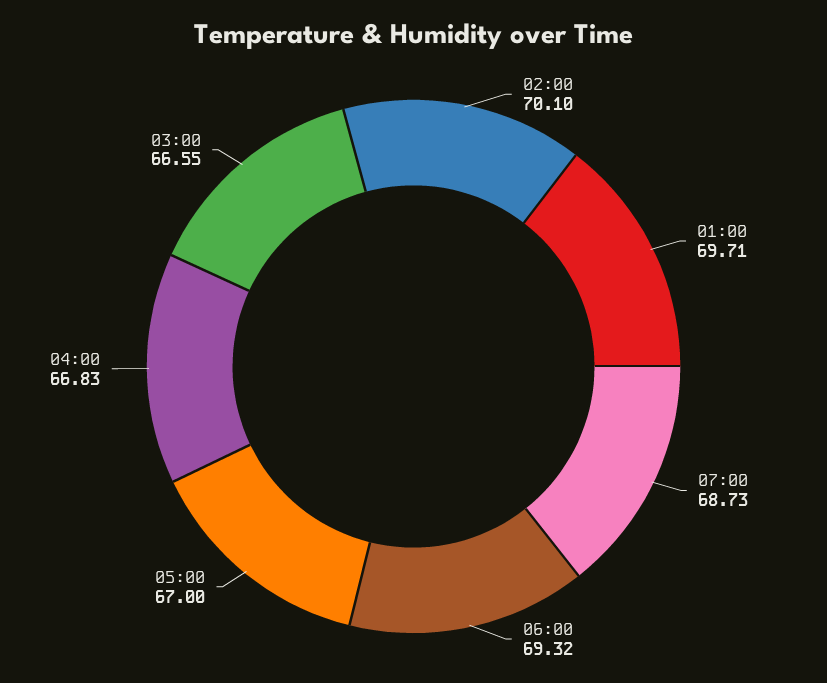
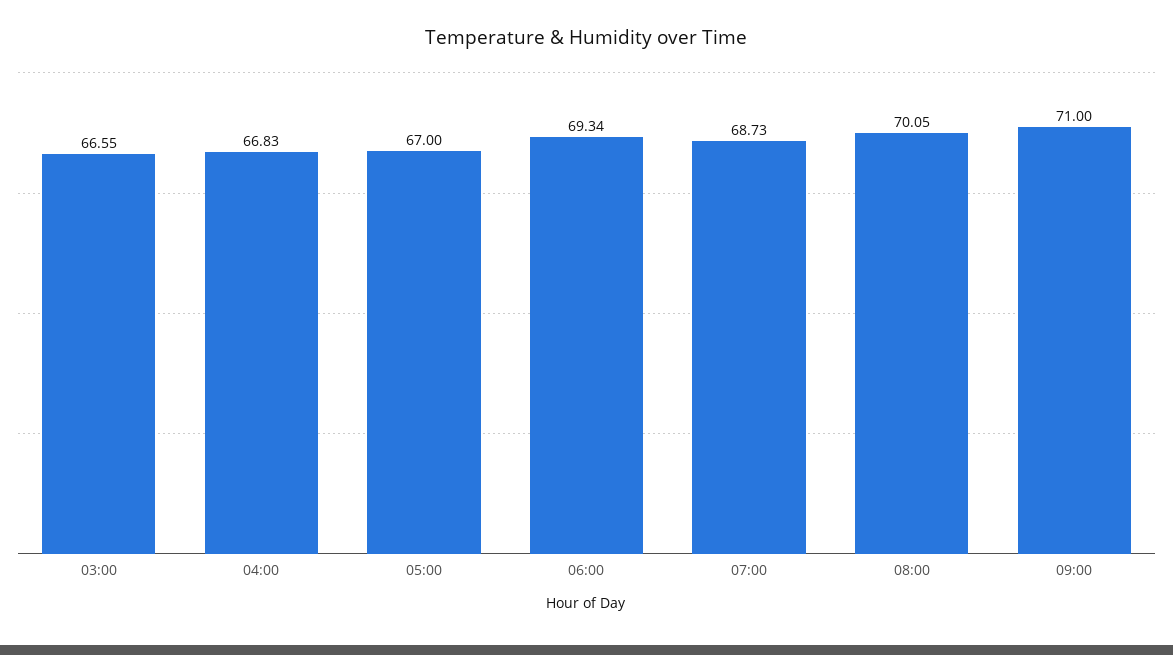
02:00: 70.1 -> none
01:00: 69.71 -> none
06:00: 69.32 -> 69.34
08:00: none -> 70.05
09:00: none -> 71

